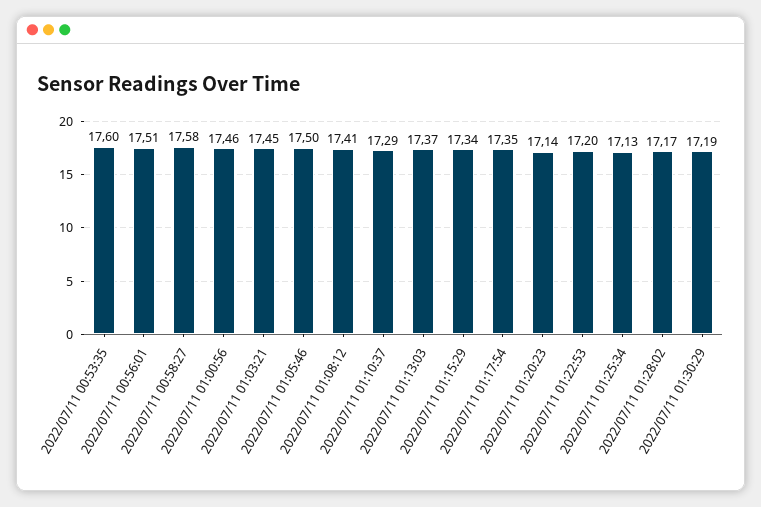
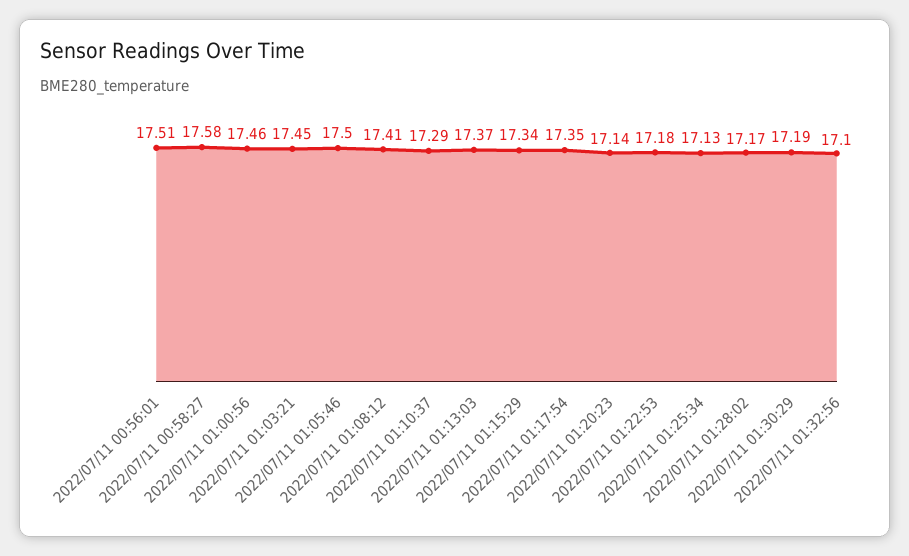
2022/07/11 00:53:35: 17.6 -> none
2022/07/11 01:22:53: 17.2 -> 17.18
2022/07/11 01:32:56: none -> 17.1

